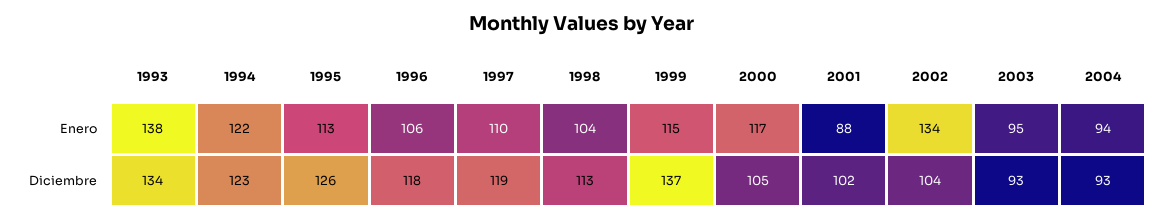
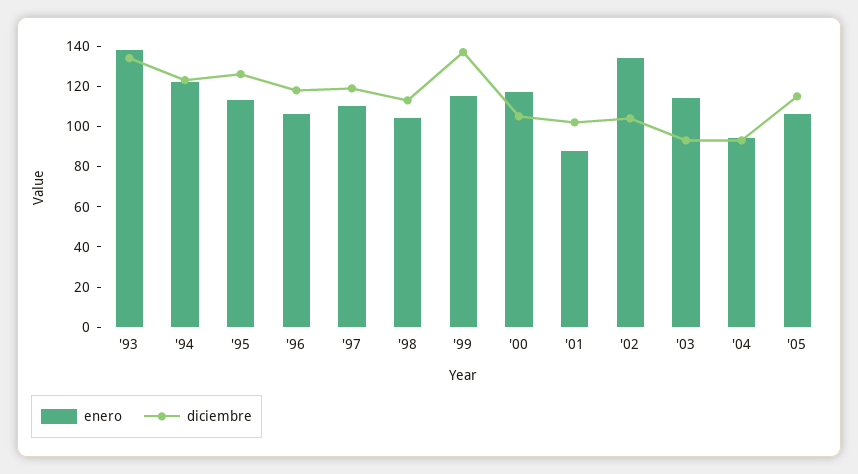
Enero, 2003: 95 -> 115
Enero, '05: none -> 105
Diciembre, '05: none -> 115

